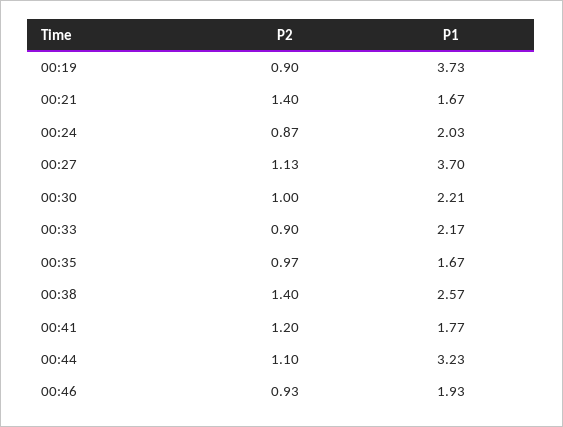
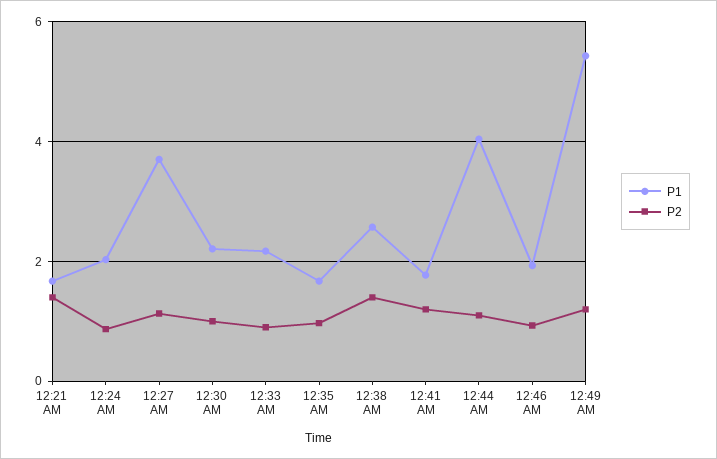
P2, 00:19: 0.9 -> none
P1, 00:19: 3.73 -> none
P1, 00:44: 3.23 -> 4
P1, 12:49 AM: none -> 5.4
P2, 12:49 AM: none -> 1.2

